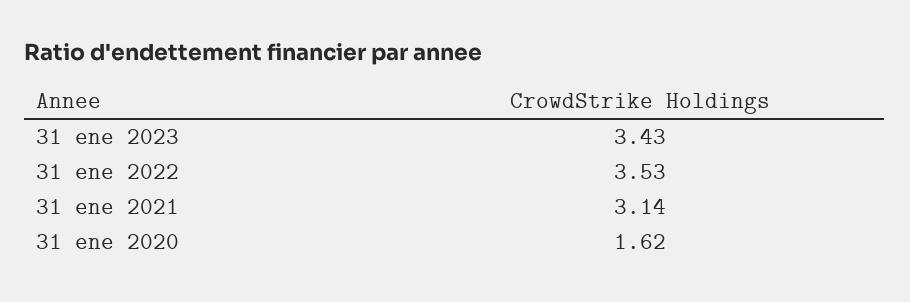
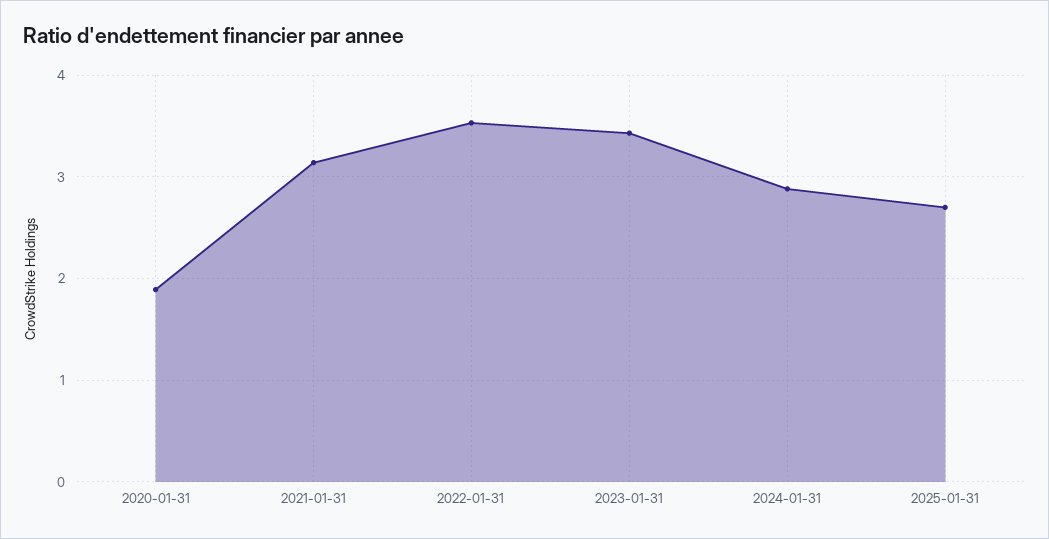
31 ene 2020: 1.62 -> 1.9
2024-01-31: none -> 2.9
2025-01-31: none -> 2.7

